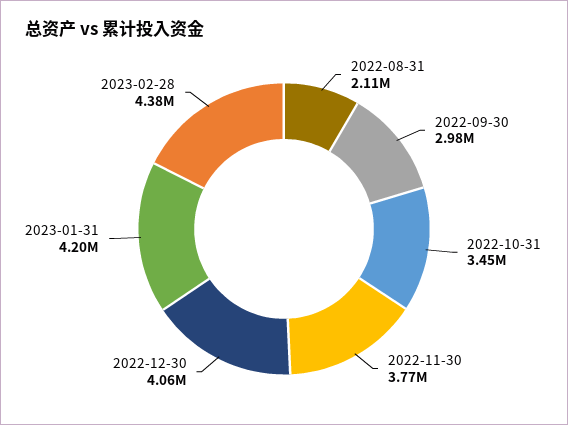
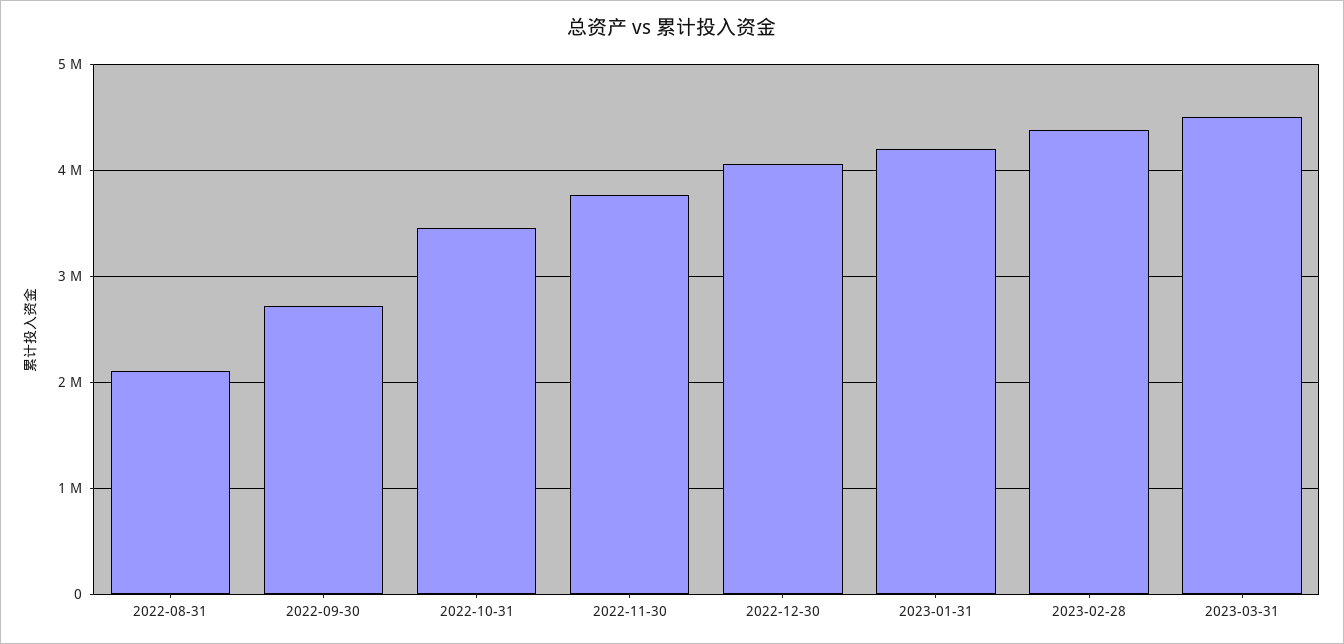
2022-09-30: 2980000 -> 2700000
2023-03-31: none -> 4500000

